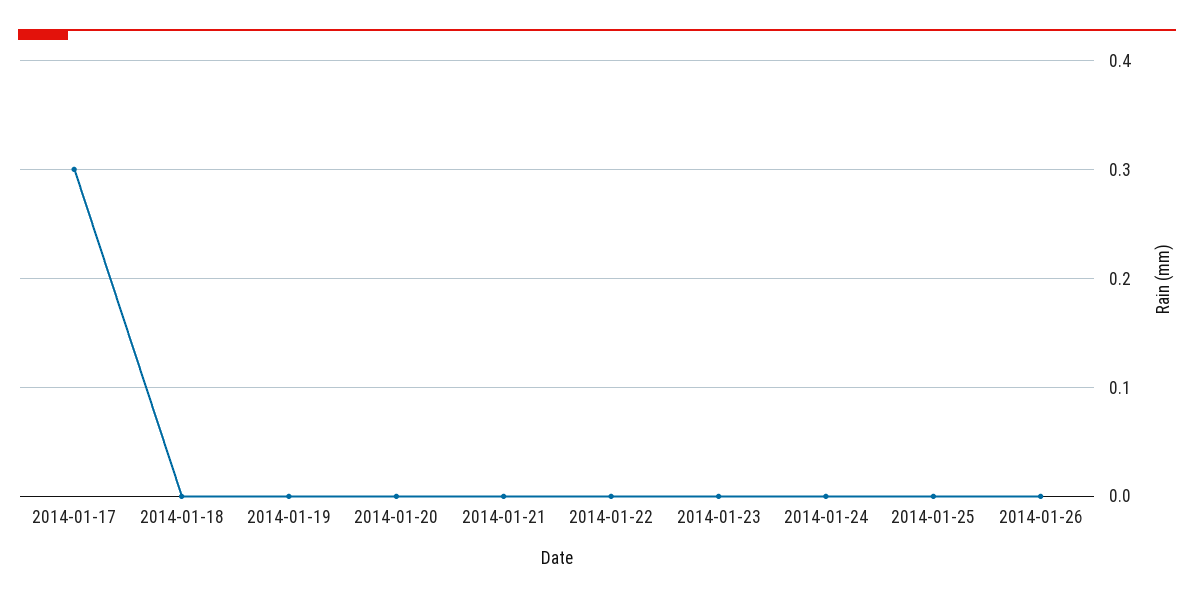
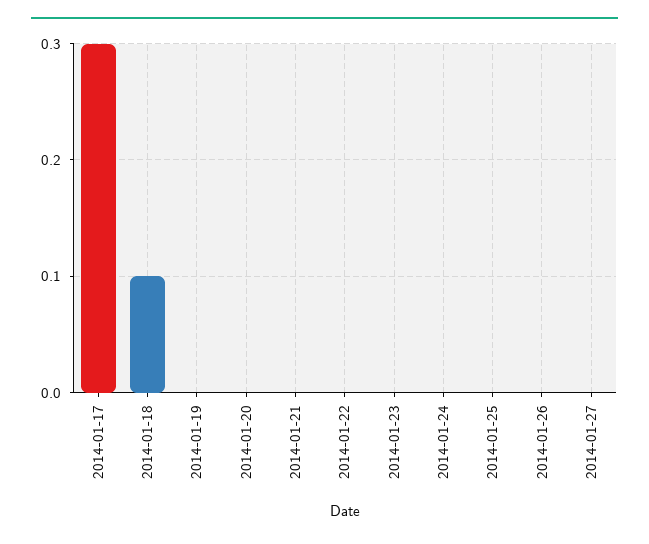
2014-01-18: 0 -> 0.1
2014-01-27: none -> 0

